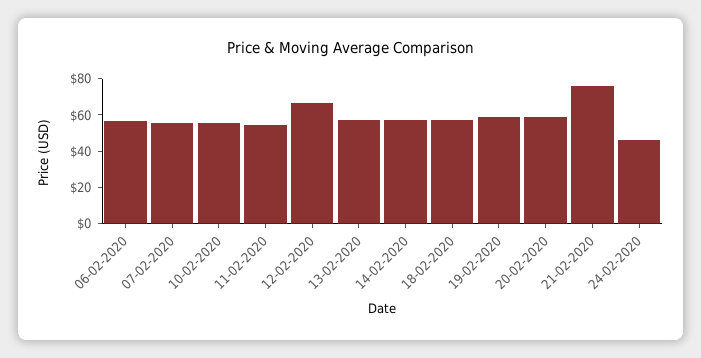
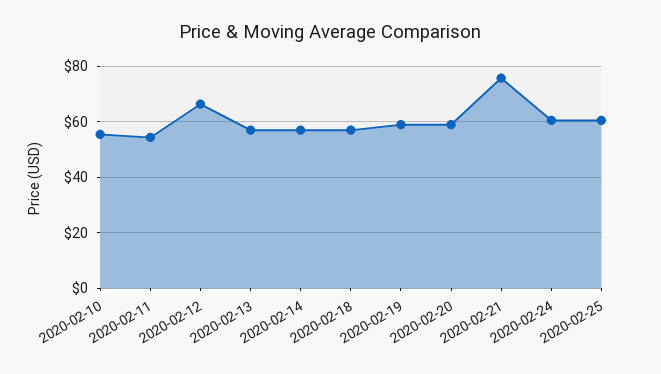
06-02-2020: 55 -> none
07-02-2020: 55 -> none
24-02-2020: 45 -> 60
2020-02-25: none -> 60

